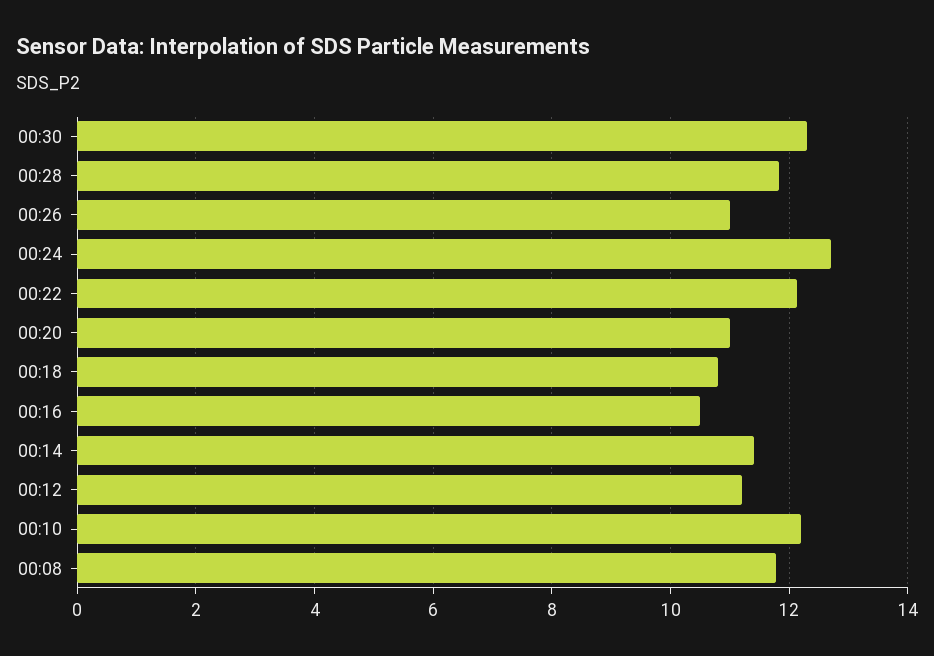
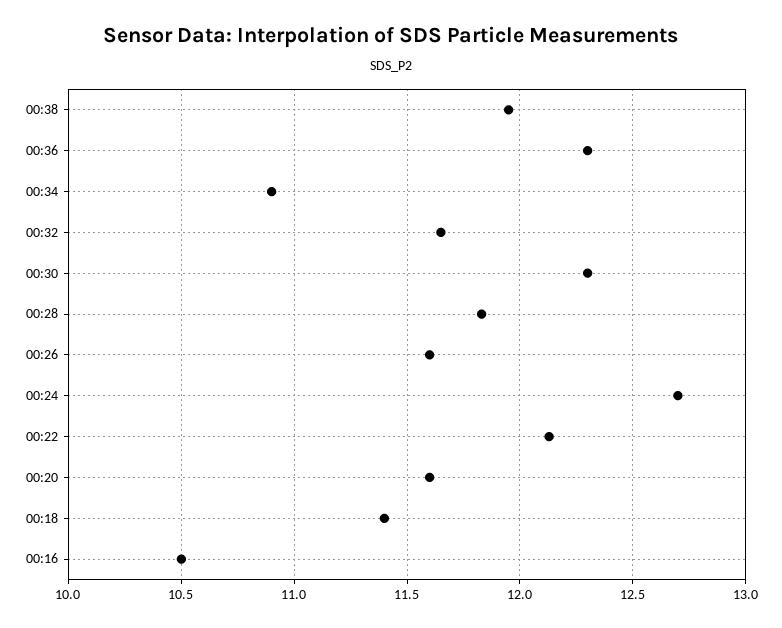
00:26: 11 -> 11.6
00:20: 11 -> 11.6
00:18: 10.8 -> 11.4
00:14: 11.4 -> none
00:12: 11.2 -> none
00:10: 12.2 -> none
00:08: 11.8 -> none
00:38: none -> 11.95
00:36: none -> 12.3
00:34: none -> 10.9
00:32: none -> 11.65

